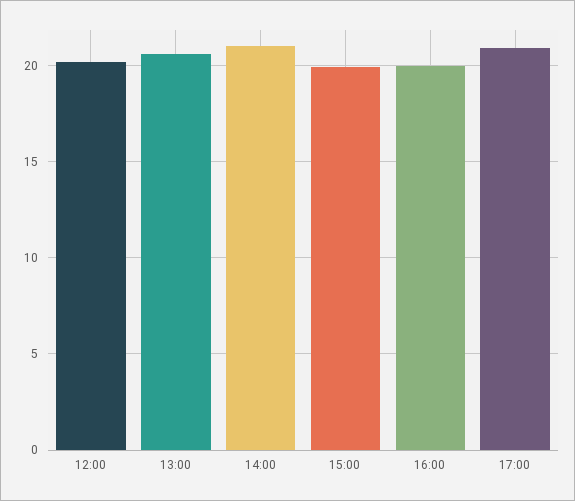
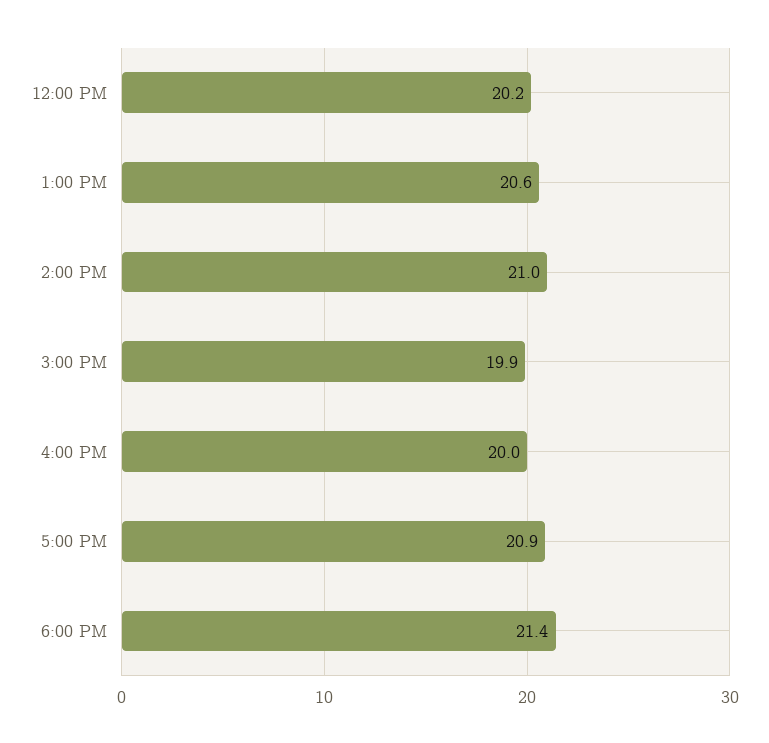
6:00 PM: none -> 21.4

